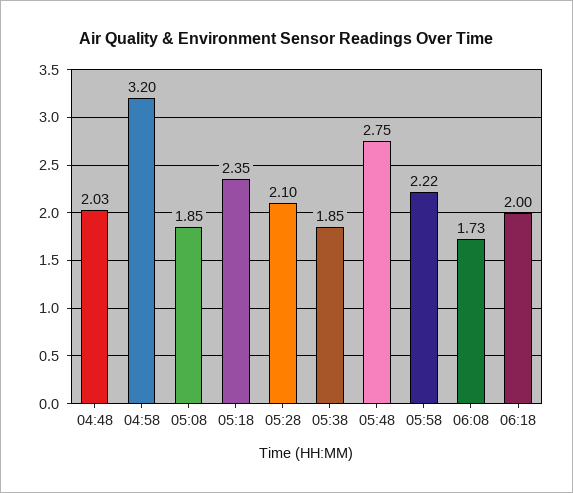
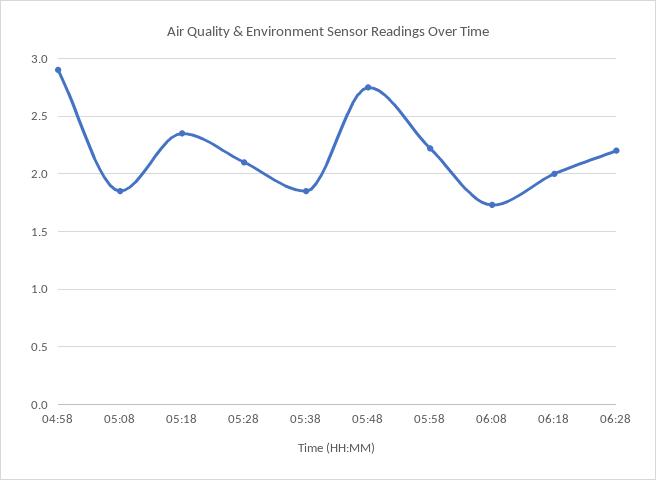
04:48: 2.03 -> none
04:58: 3.2 -> 2.9
06:28: none -> 2.2

